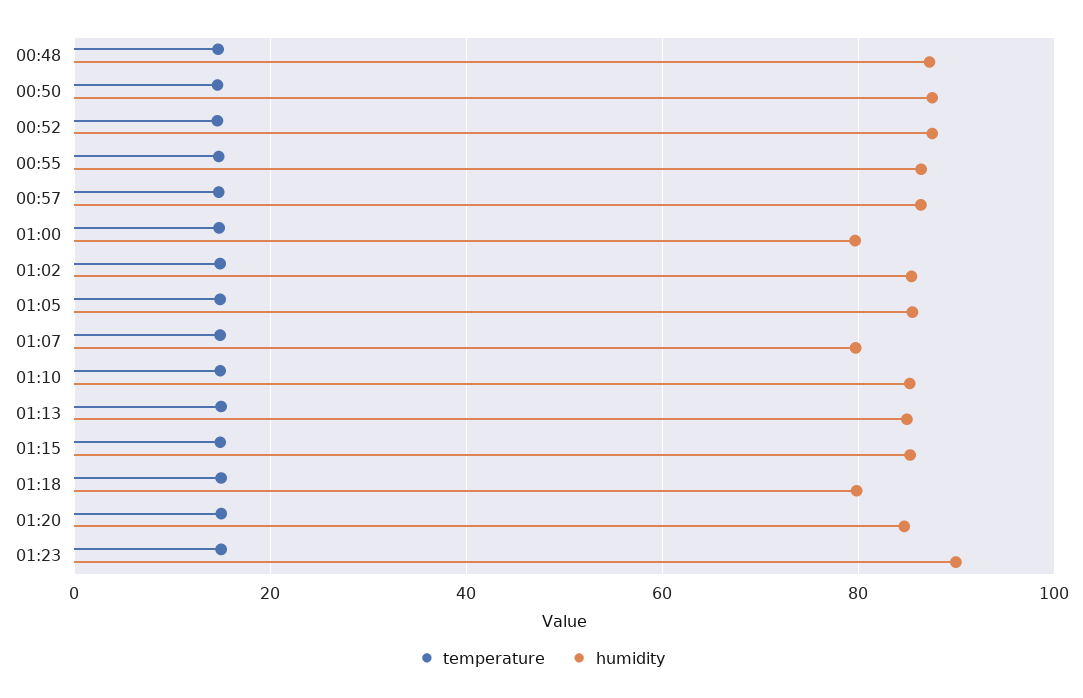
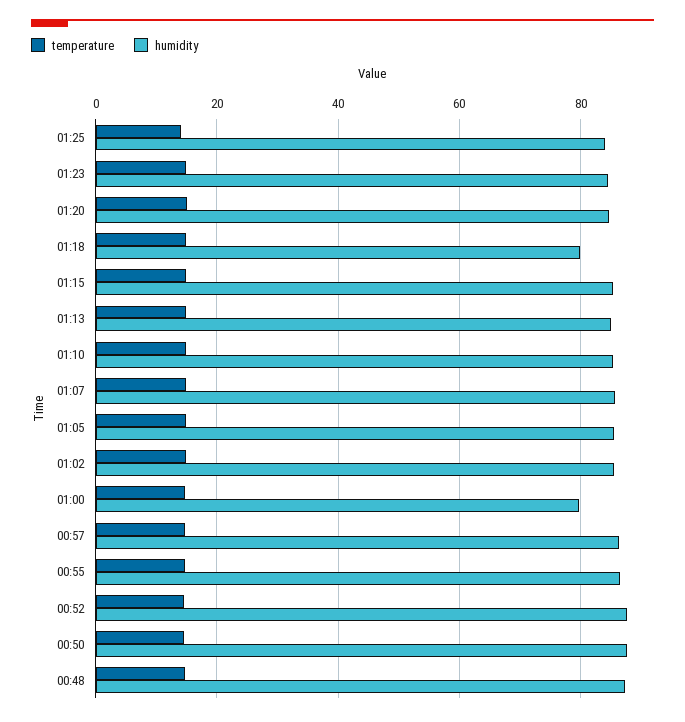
humidity, 01:07: 80 -> 86
humidity, 01:23: 90 -> 84
temperature, 01:25: none -> 14
humidity, 01:25: none -> 84

